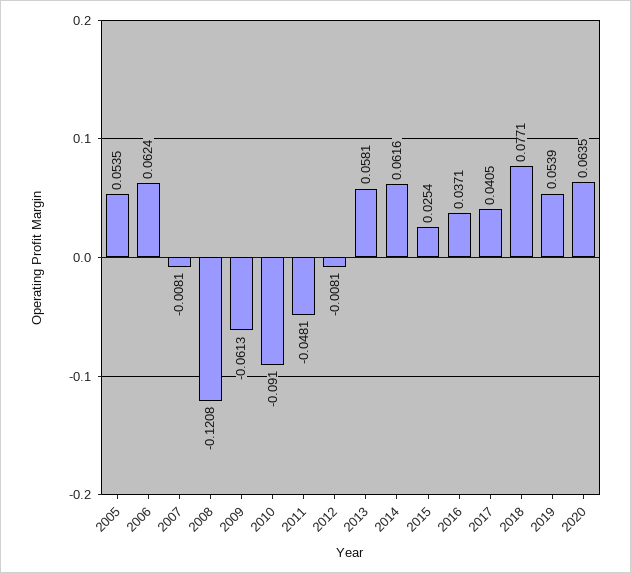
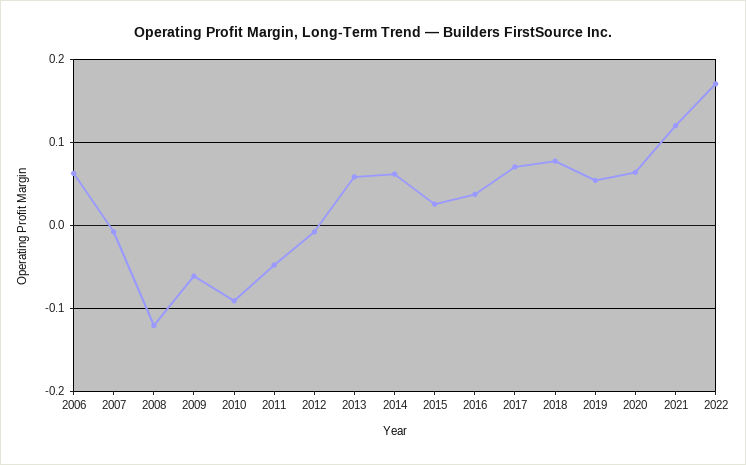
2005: 0.0535 -> none
2017: 0.0405 -> 0.07
2021: none -> 0.12
2022: none -> 0.17

